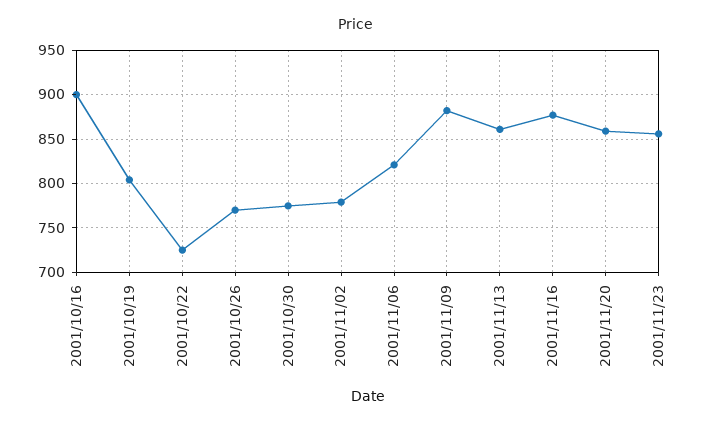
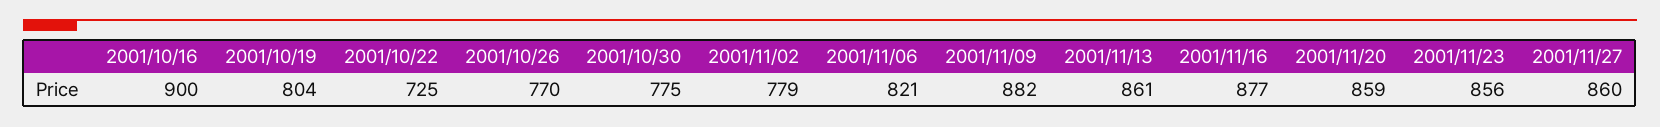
2001/11/27: none -> 860

